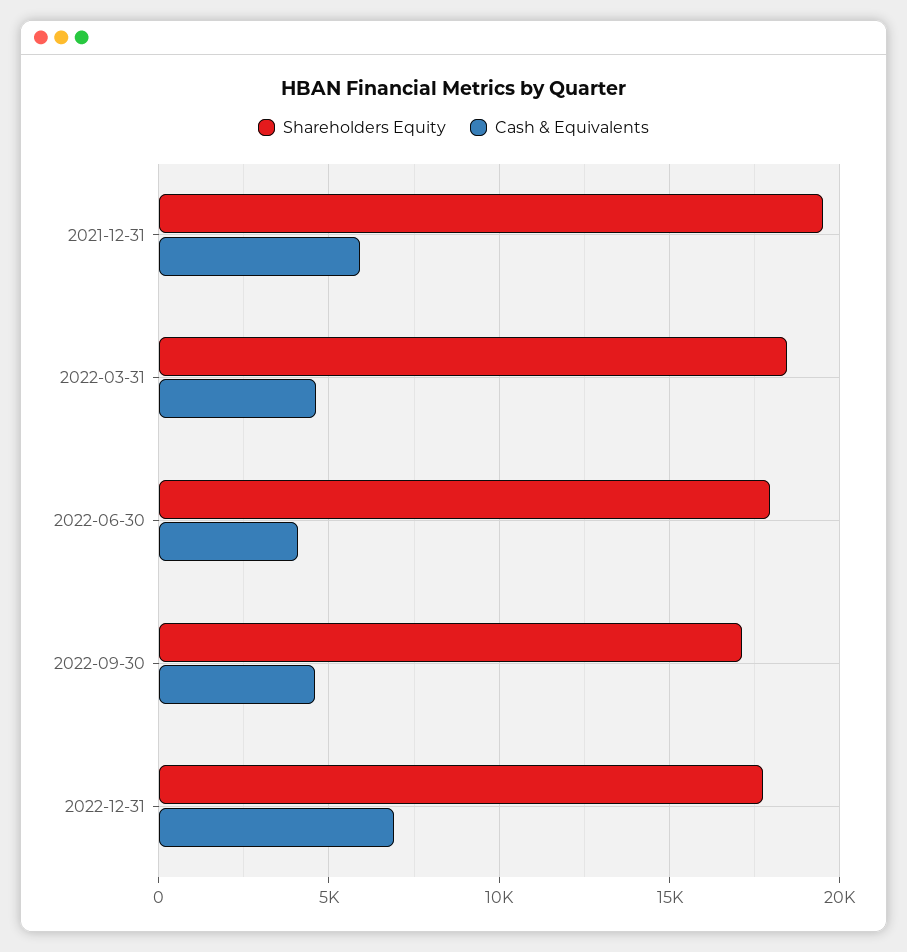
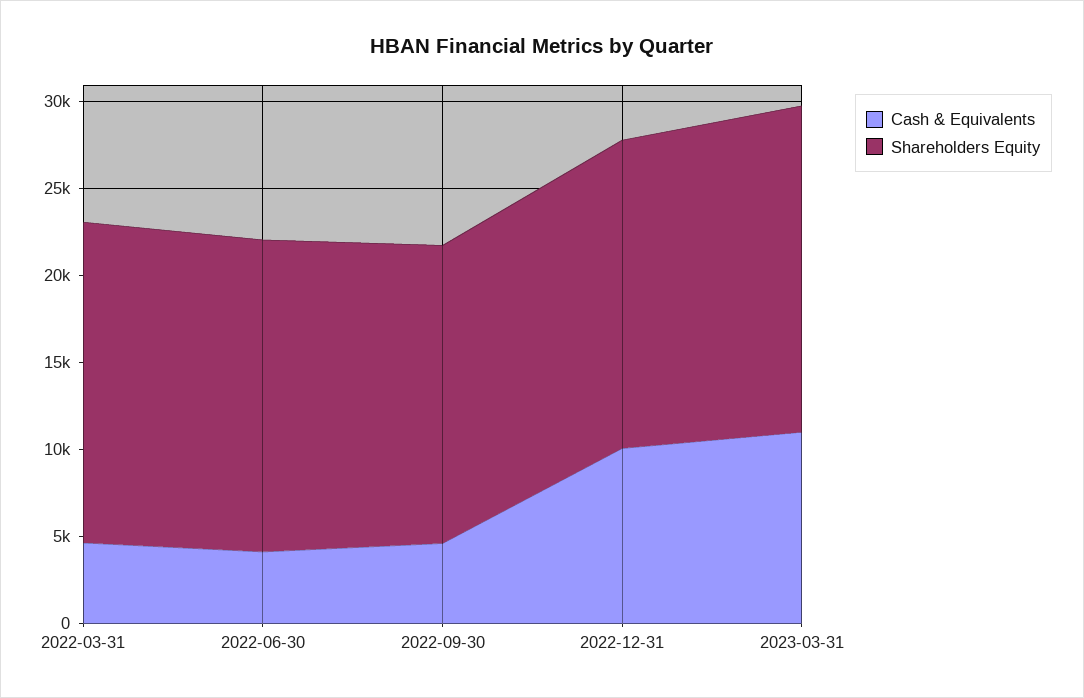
Shareholders Equity, 2021-12-31: 19500 -> none
Cash & Equivalents, 2021-12-31: 6000 -> none
Cash & Equivalents, 2022-12-31: 7000 -> 10000
Cash & Equivalents, 2023-03-31: none -> 11000
Shareholders Equity, 2023-03-31: none -> 19000

